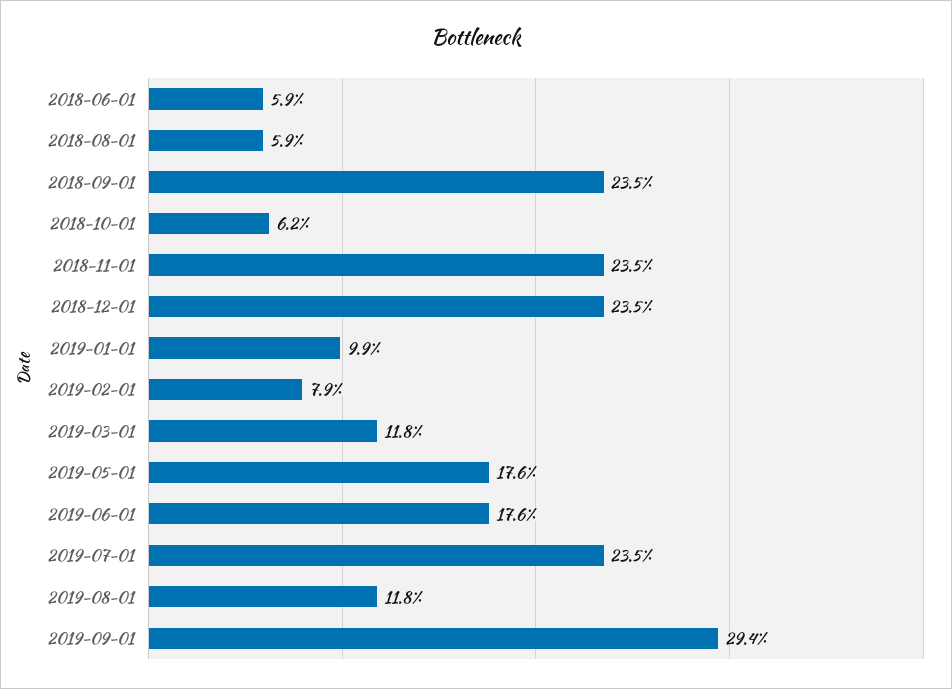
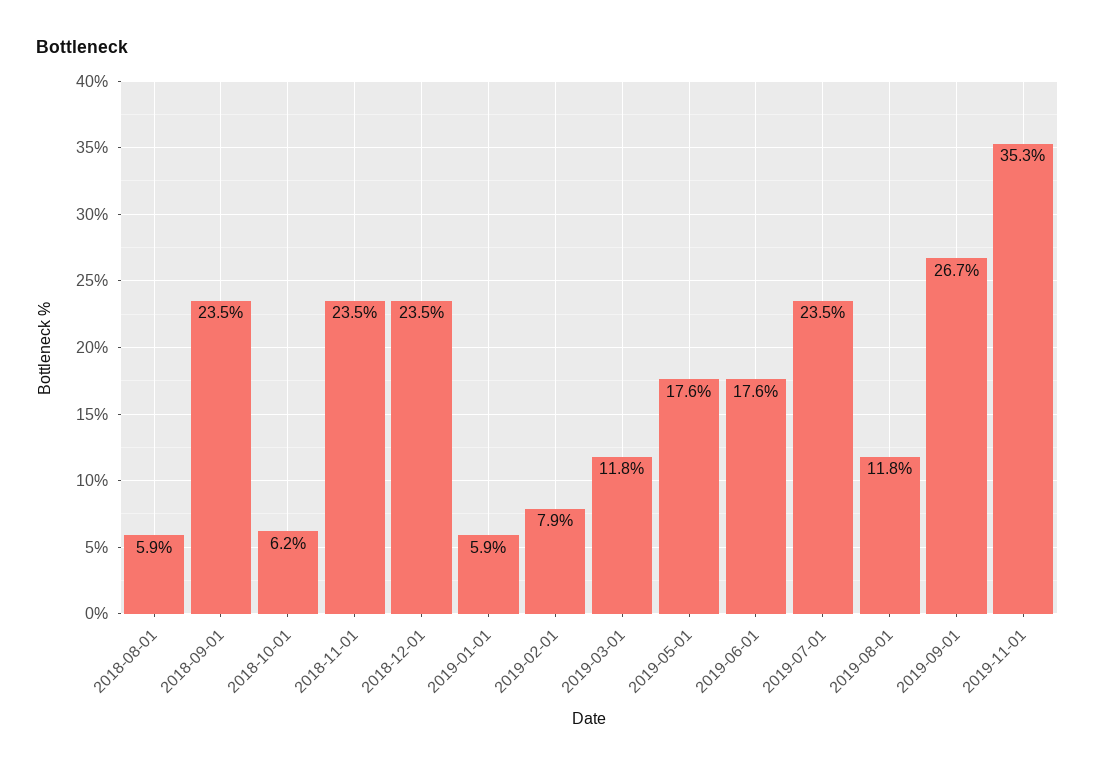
2018-06-01: 5.9 -> none
2019-01-01: 9.9 -> 5.9
2019-09-01: 29.4 -> 26.7
2019-11-01: none -> 35.3

